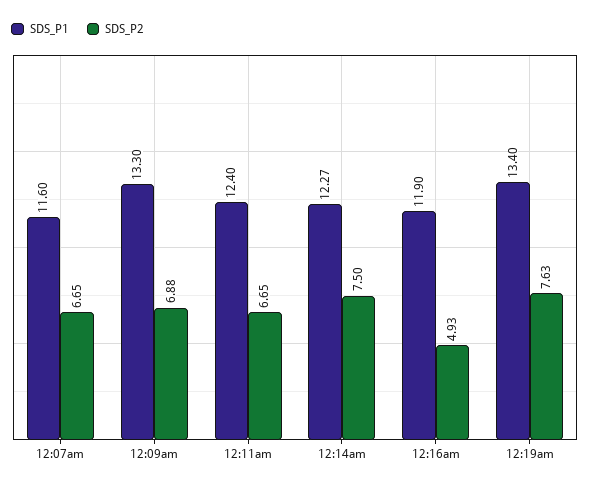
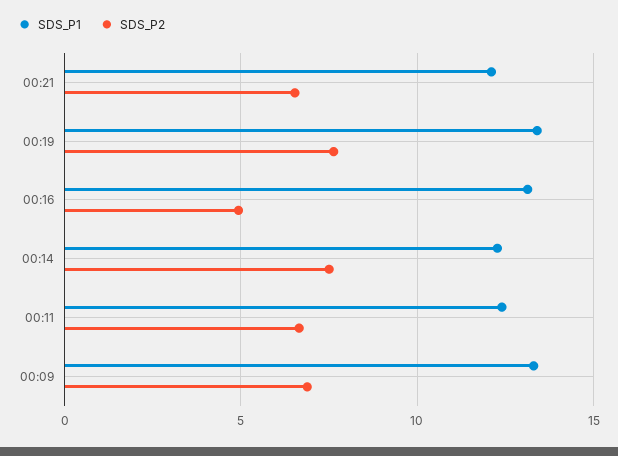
SDS_P1, 12:07am: 11.6 -> none
SDS_P2, 12:07am: 6.65 -> none
SDS_P1, 12:16am: 11.9 -> 13
SDS_P1, 00:21: none -> 12
SDS_P2, 00:21: none -> 6.5

